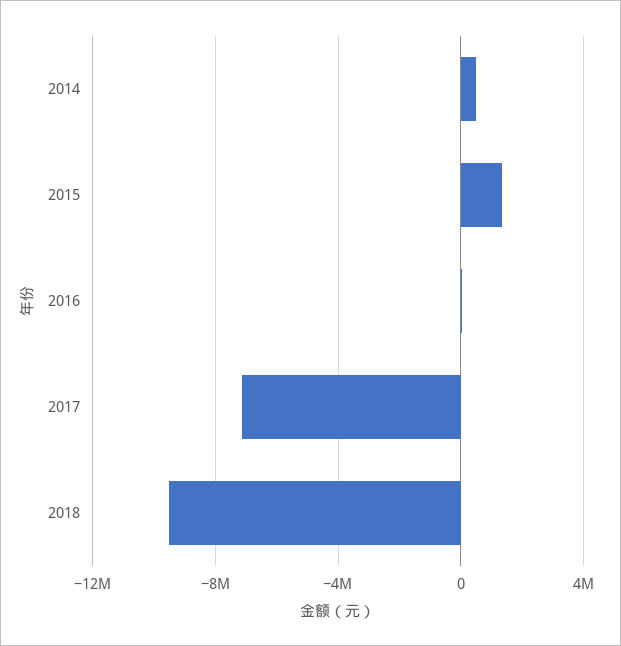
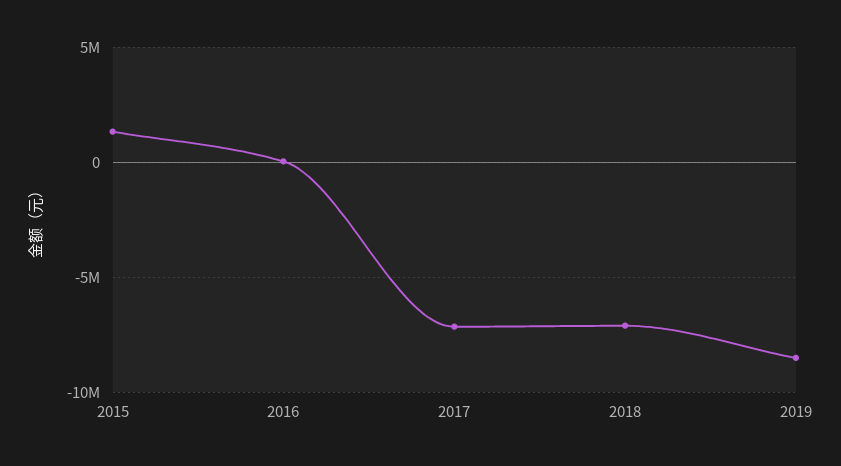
2014: 500000 -> none
2018: -9500000 -> -7000000
2019: none -> -8500000

